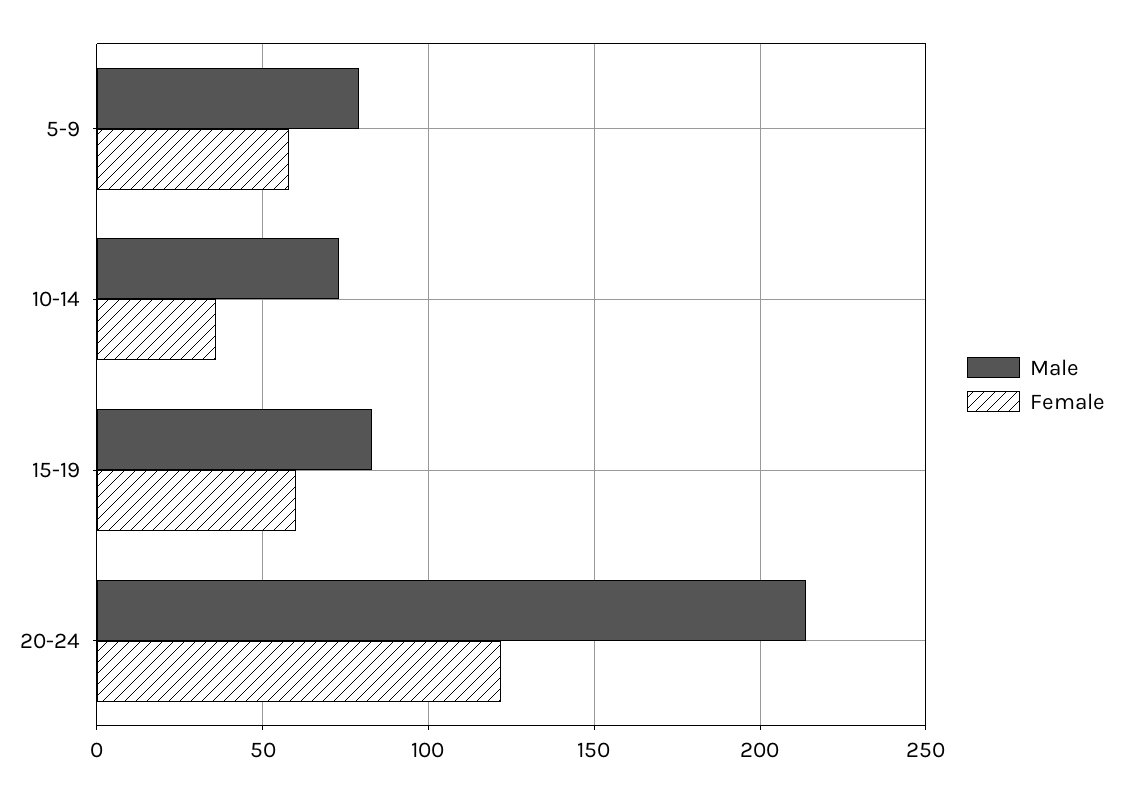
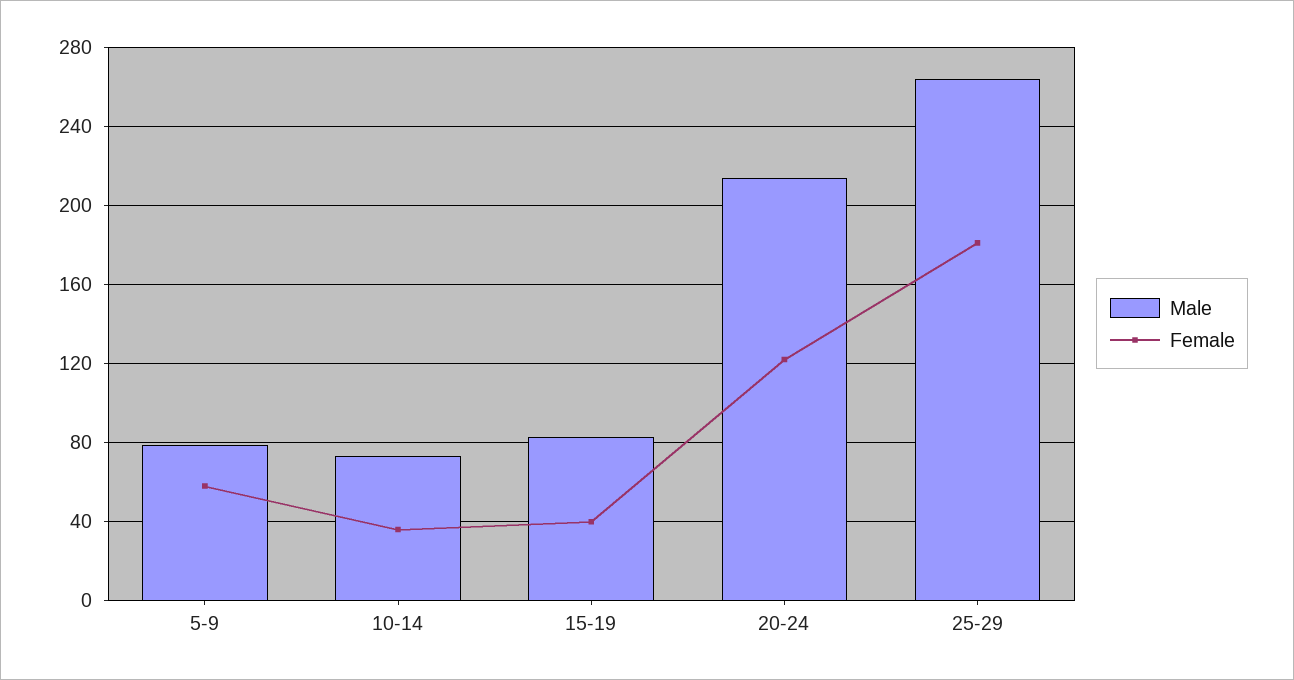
Female, 15-19: 60 -> 40
Male, 25-29: none -> 265
Female, 25-29: none -> 180

